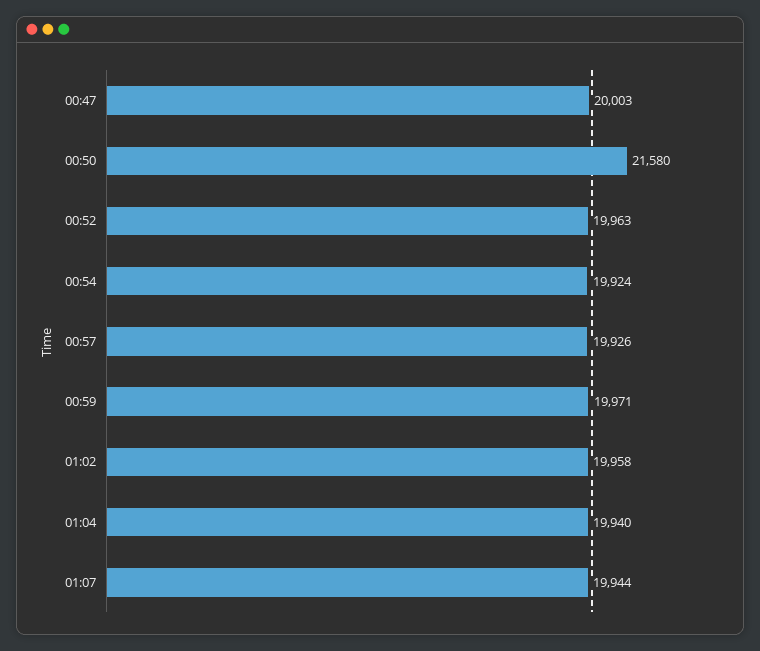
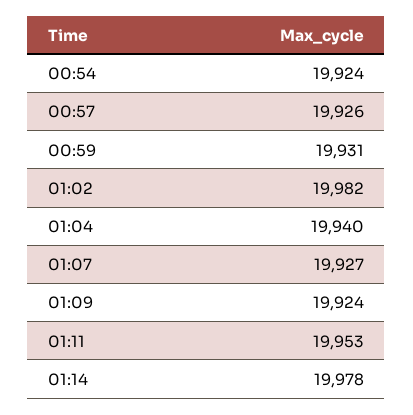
00:47: 20003 -> none
00:50: 21580 -> none
00:52: 19963 -> none
00:59: 19971 -> 19931
01:02: 19958 -> 19982
01:07: 19944 -> 19927
01:09: none -> 19924
01:11: none -> 19953
01:14: none -> 19978

